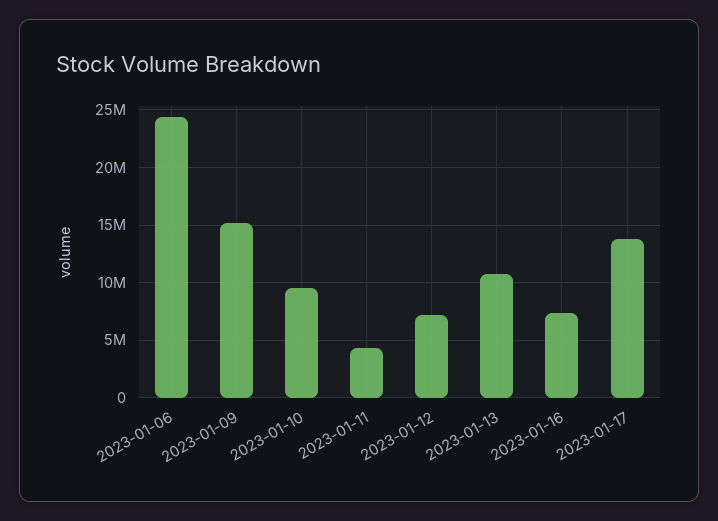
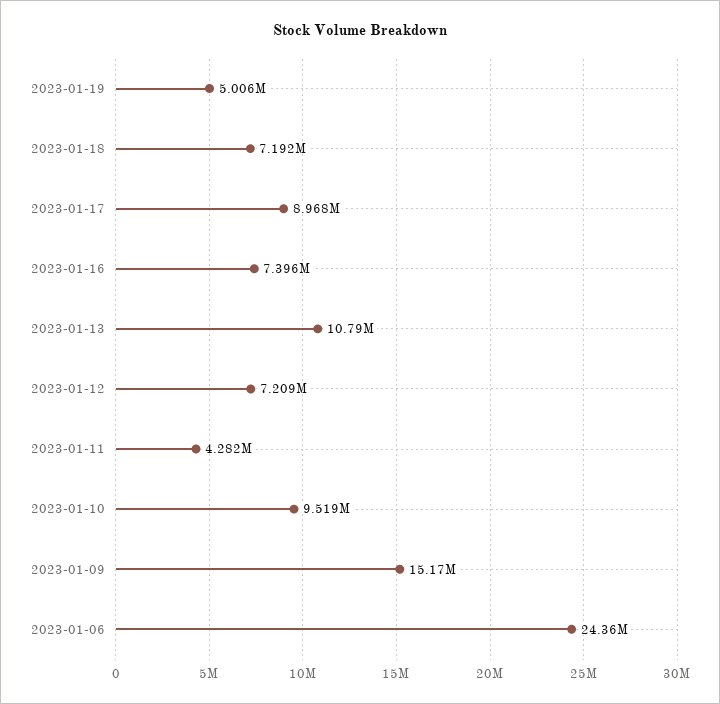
2023-01-17: 14000000 -> 8968000
2023-01-19: none -> 5006000
2023-01-18: none -> 7192000

